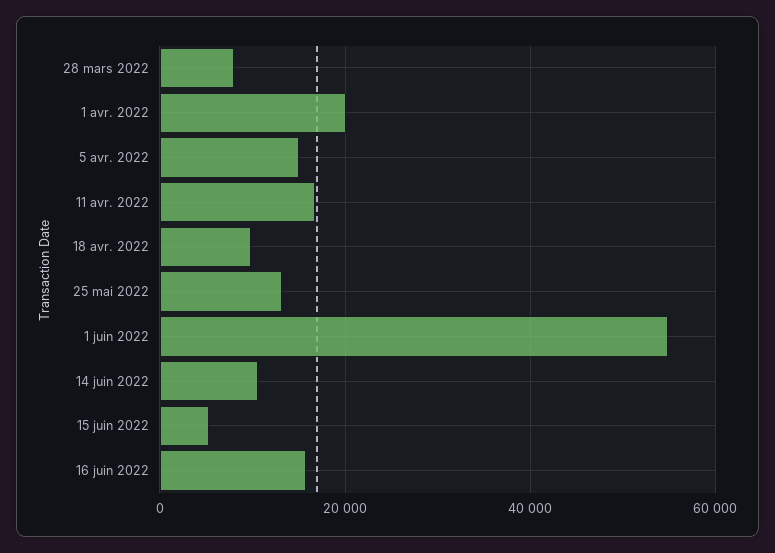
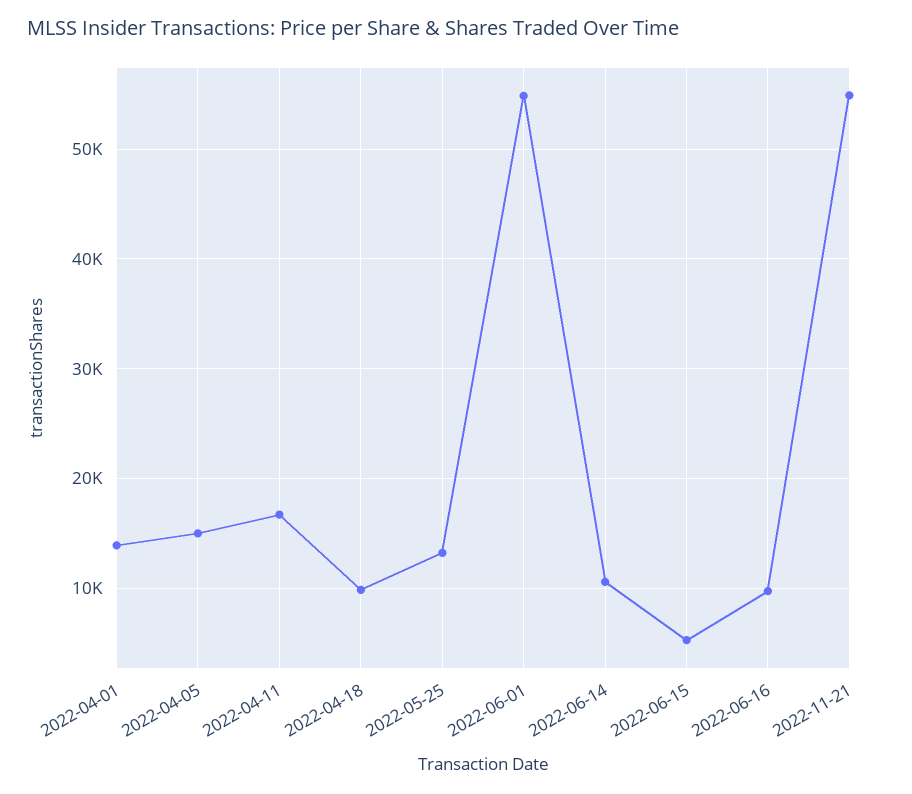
28 mars 2022: 8000 -> none
1 avr. 2022: 20000 -> 14000
16 juin 2022: 16000 -> 10000
2022-11-21: none -> 55000

